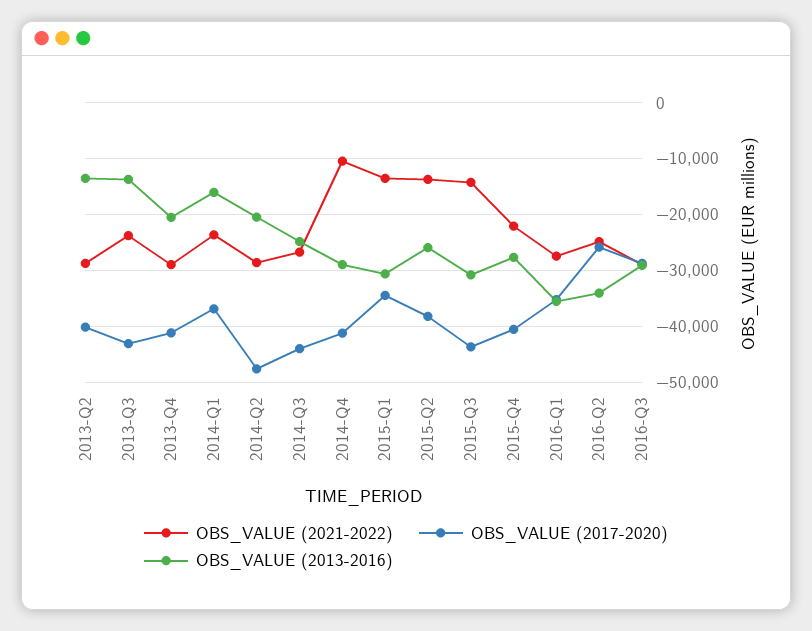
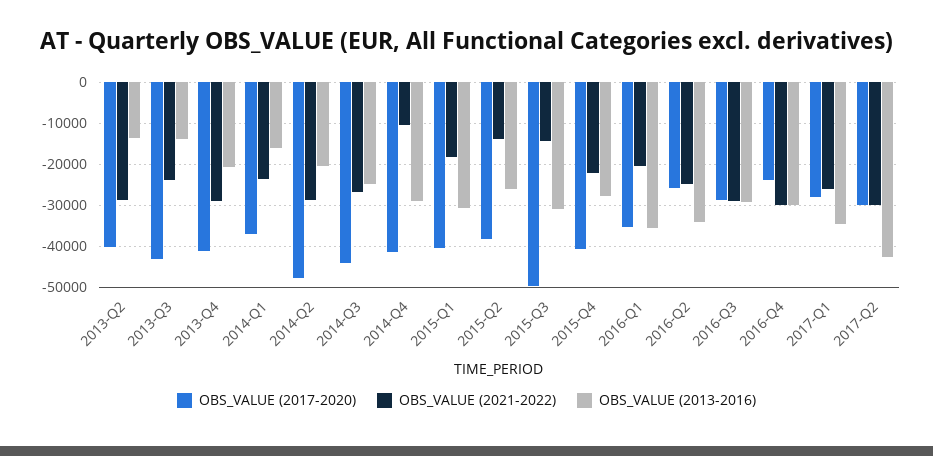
OBS_VALUE (2021-2022), 2015-Q1: -14000 -> -18000
OBS_VALUE (2017-2020), 2015-Q1: -34000 -> -40000
OBS_VALUE (2017-2020), 2015-Q3: -44000 -> -50000
OBS_VALUE (2021-2022), 2016-Q1: -28000 -> -20000
OBS_VALUE (2017-2020), 2016-Q4: none -> -24000
OBS_VALUE (2021-2022), 2016-Q4: none -> -30000
OBS_VALUE (2013-2016), 2016-Q4: none -> -30000
OBS_VALUE (2017-2020), 2017-Q1: none -> -28000
OBS_VALUE (2021-2022), 2017-Q1: none -> -26000
OBS_VALUE (2013-2016), 2017-Q1: none -> -34000
OBS_VALUE (2017-2020), 2017-Q2: none -> -30000
OBS_VALUE (2021-2022), 2017-Q2: none -> -30000
OBS_VALUE (2013-2016), 2017-Q2: none -> -42000

